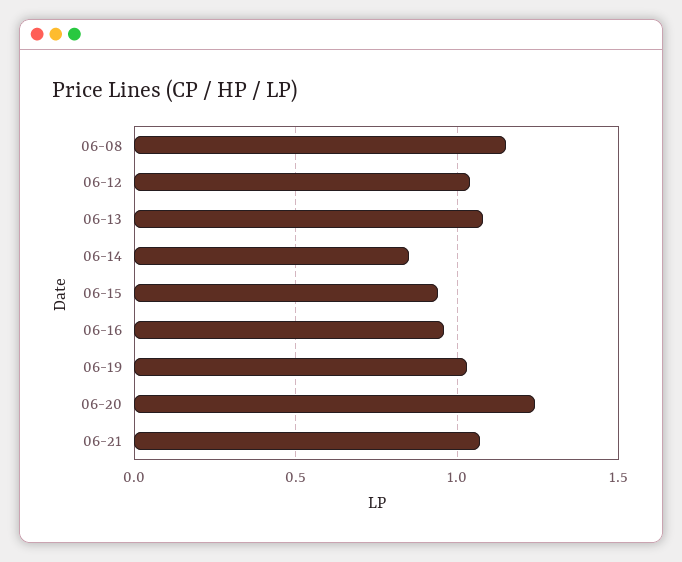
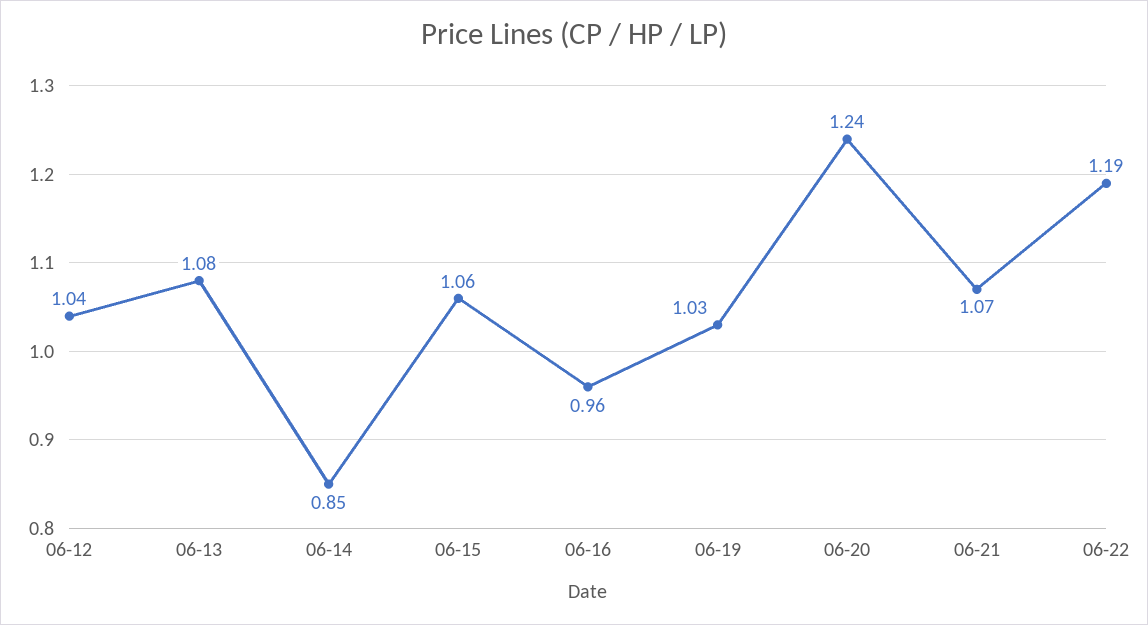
06-08: 1.15 -> none
06-15: 0.95 -> 1.06
06-22: none -> 1.19

